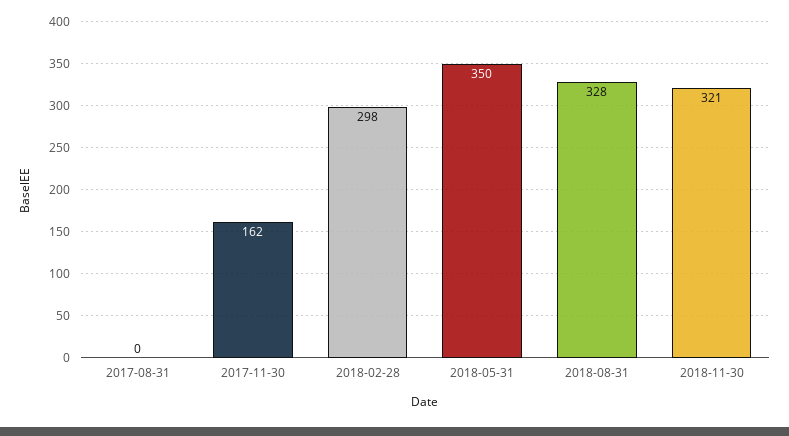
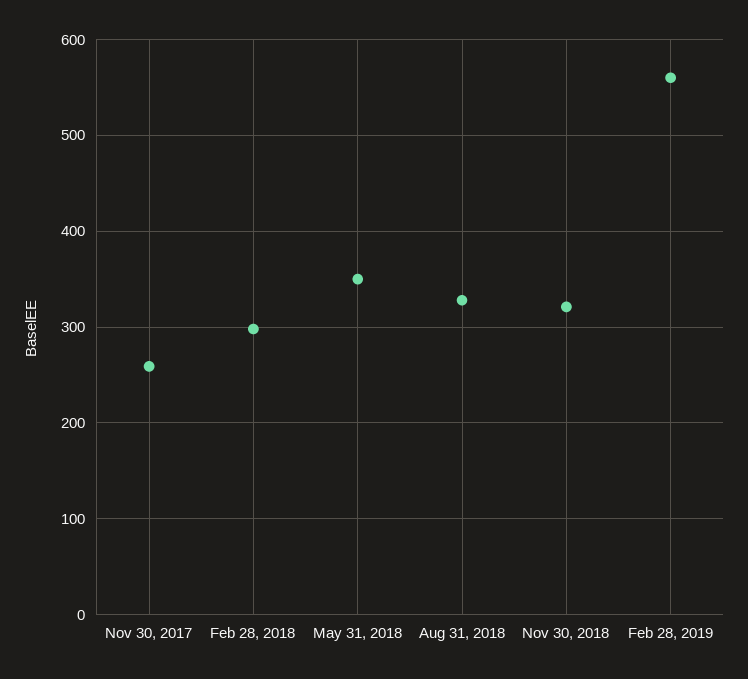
2017-08-31: 0 -> none
2017-11-30: 162 -> 260
Feb 28, 2019: none -> 560

